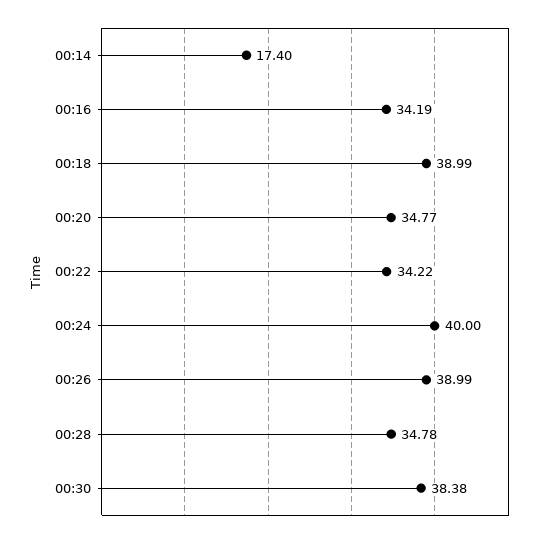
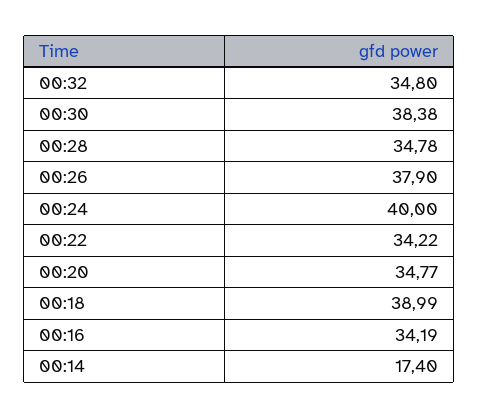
00:26: 38.99 -> 37.9
00:32: none -> 34.8

